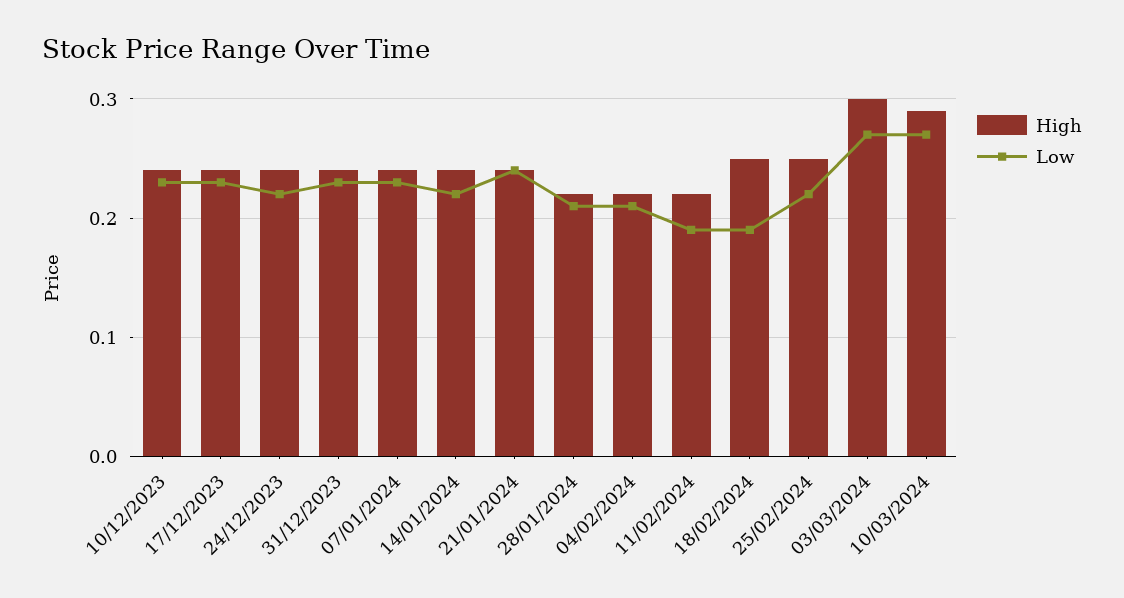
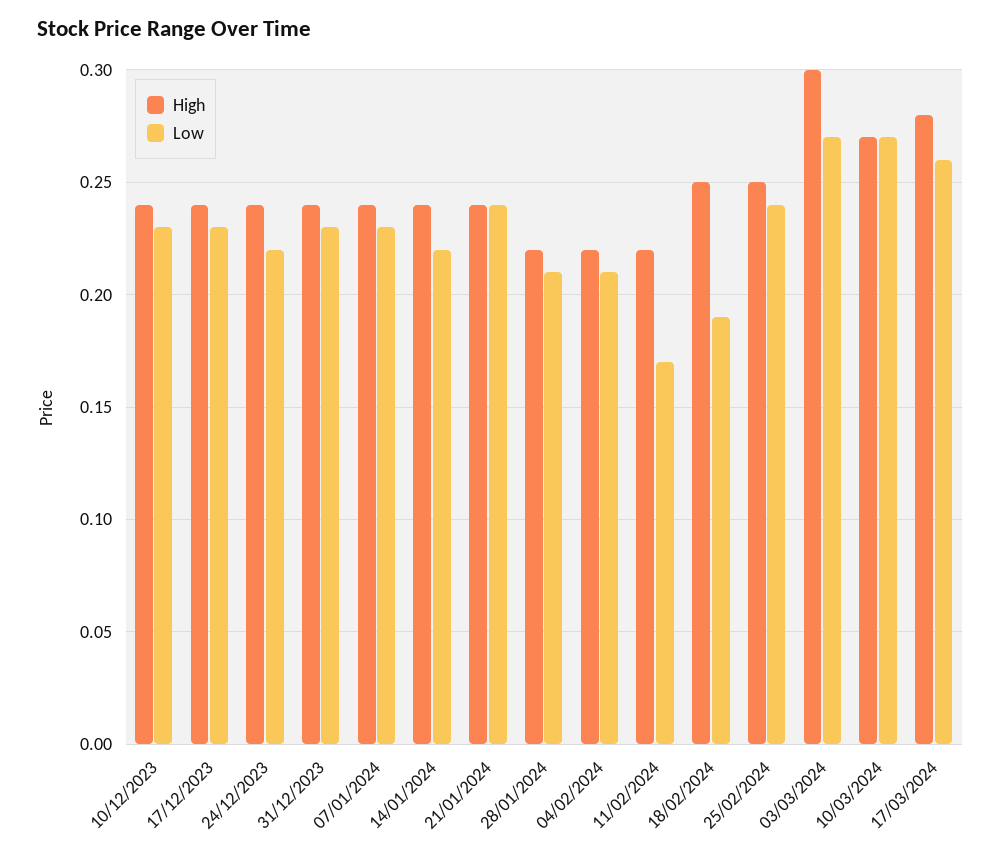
Low, 11/02/2024: 0.19 -> 0.17
Low, 25/02/2024: 0.22 -> 0.24
High, 10/03/2024: 0.29 -> 0.27
High, 17/03/2024: none -> 0.28
Low, 17/03/2024: none -> 0.26

